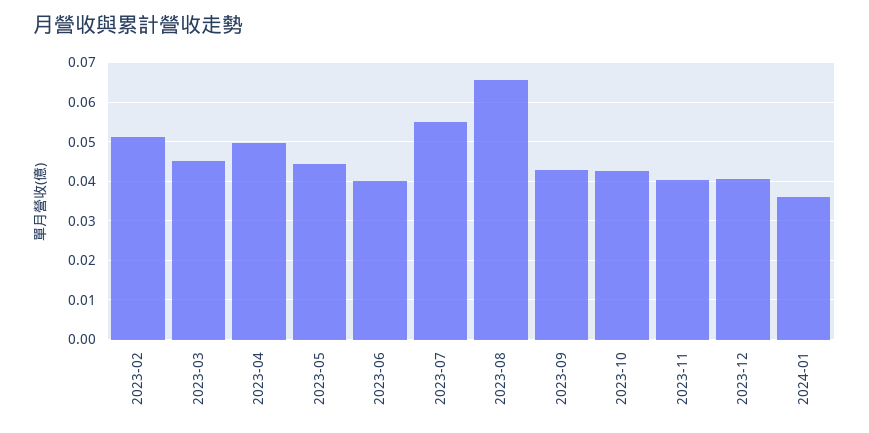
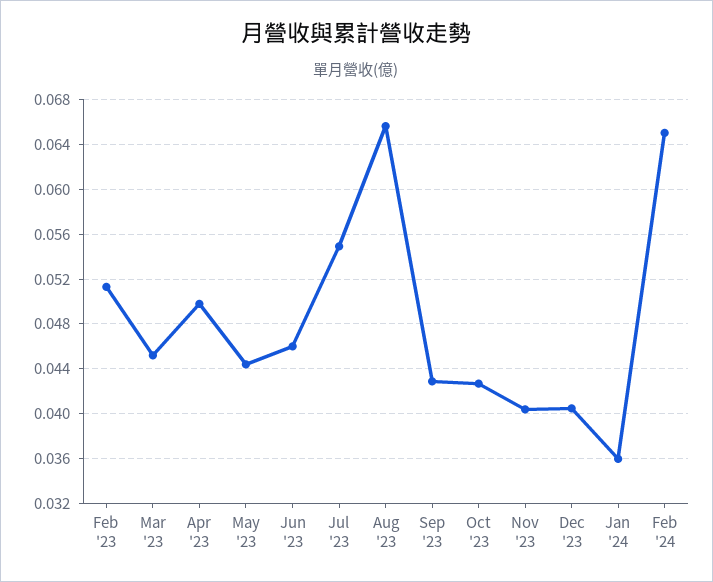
2023-06: 0.04 -> 0.046
Feb '24: none -> 0.065

